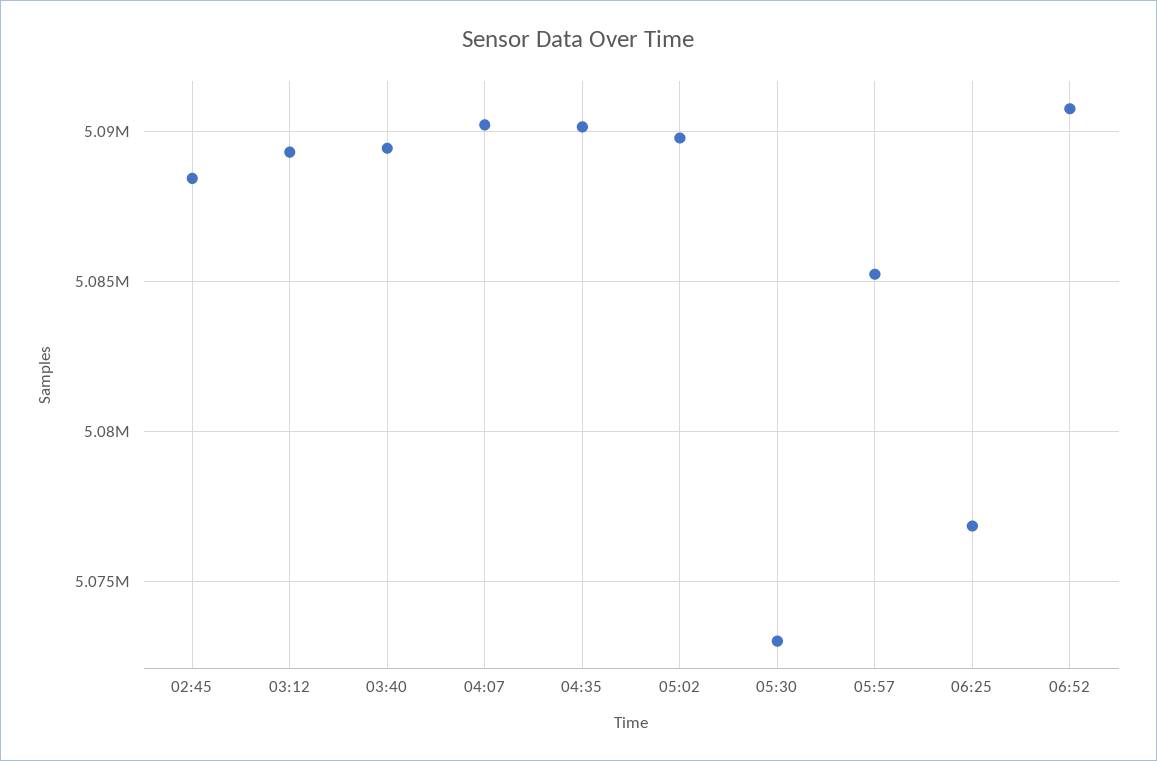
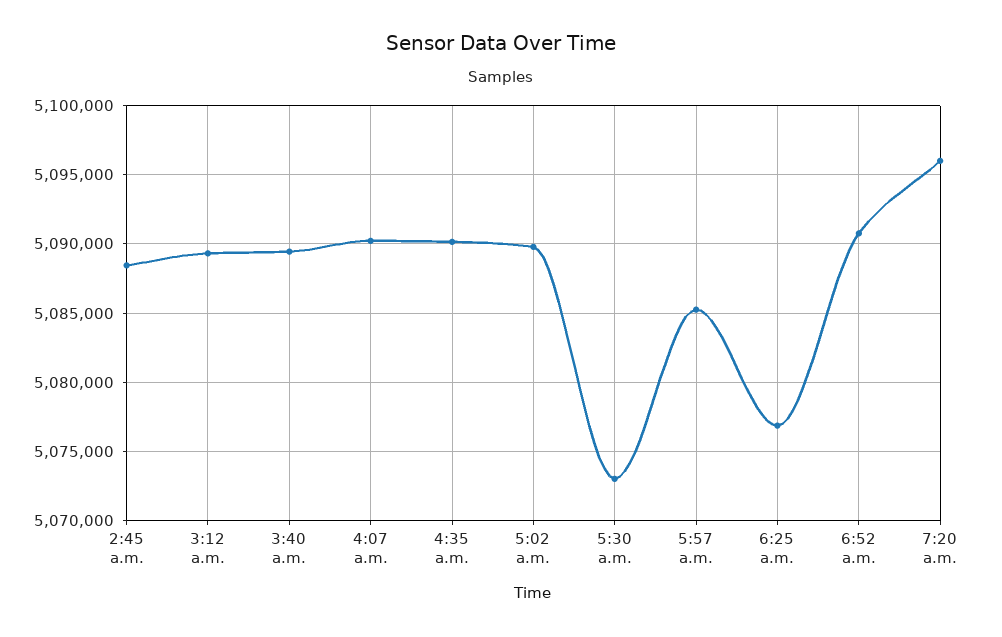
7:20 a.m.: none -> 5096000

